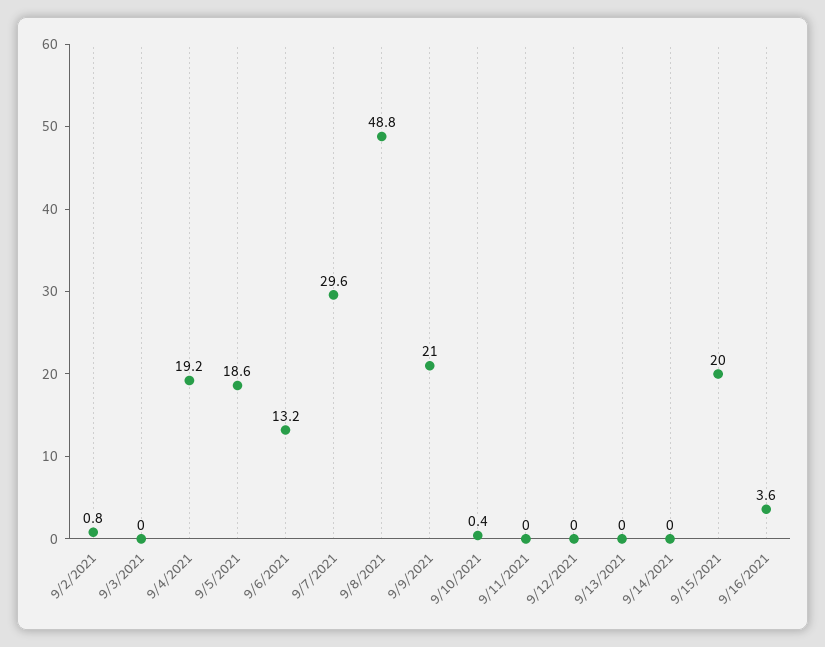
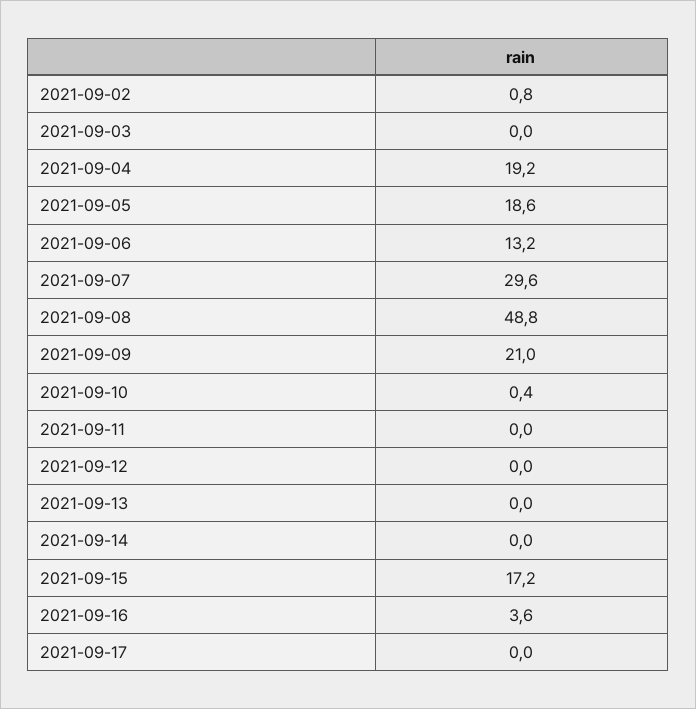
9/15/2021: 20 -> 17.2
2021-09-17: none -> 0

